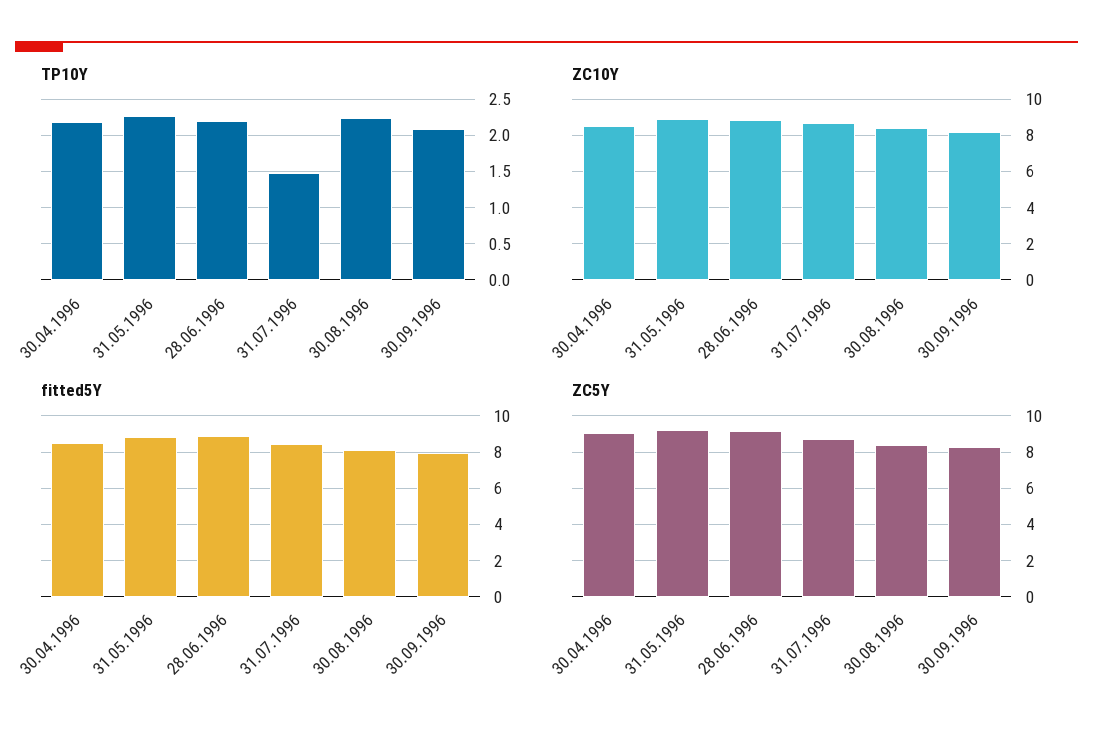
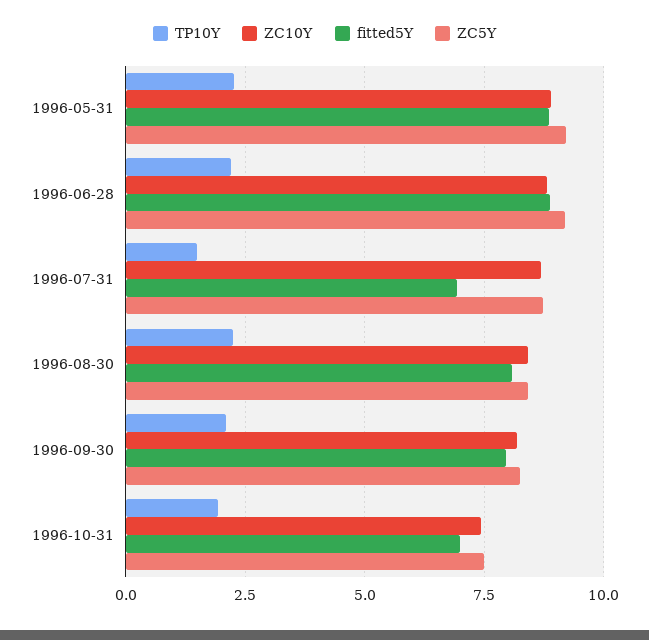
TP10Y, 30.04.1996: 2.2 -> none
ZC10Y, 30.04.1996: 8.5 -> none
fitted5Y, 30.04.1996: 8.5 -> none
fitted5Y, 31.07.1996: 8.5 -> 7
ZC5Y, 30.04.1996: 9 -> none
TP10Y, 1996-10-31: none -> 2
ZC10Y, 1996-10-31: none -> 7.5
fitted5Y, 1996-10-31: none -> 7
ZC5Y, 1996-10-31: none -> 7.5

